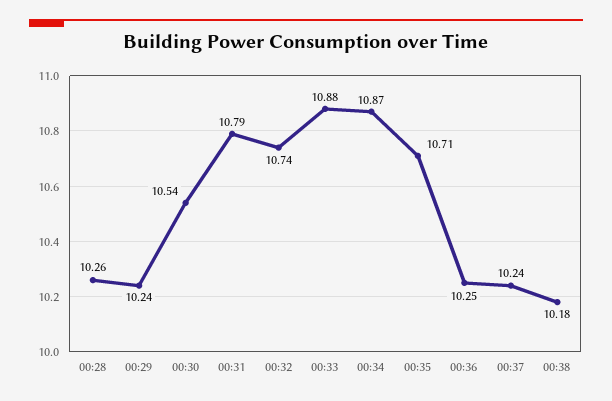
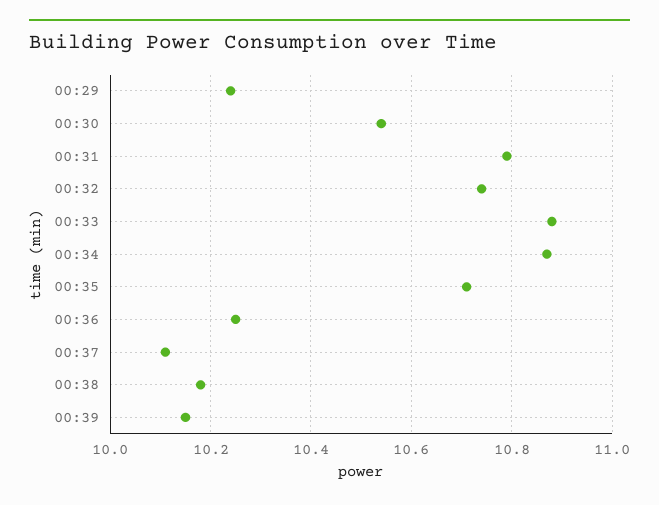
00:28: 10.26 -> none
00:37: 10.24 -> 10.1
00:39: none -> 10.15

